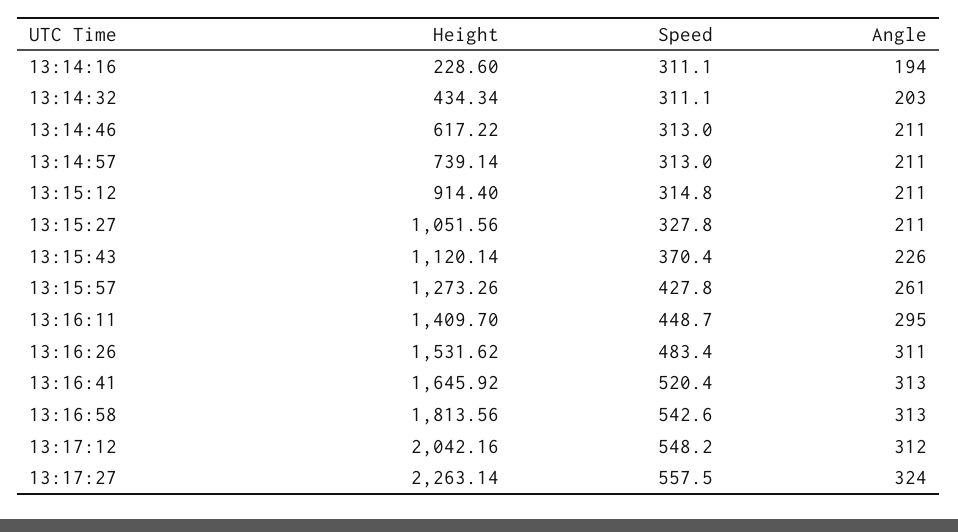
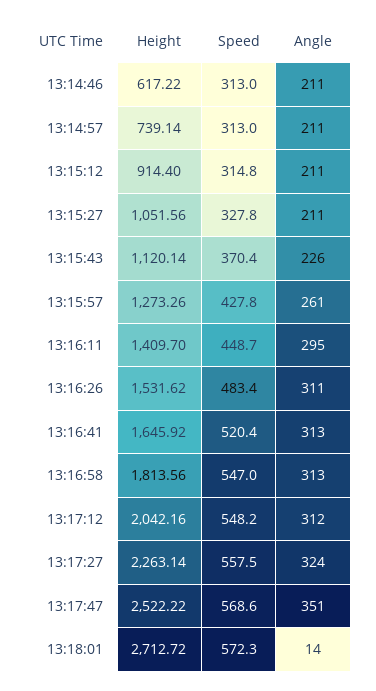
Height, 13:14:16: 228.6 -> none
Speed, 13:14:16: 311.1 -> none
Angle, 13:14:16: 194 -> none
Height, 13:14:32: 434.34 -> none
Speed, 13:14:32: 311.1 -> none
Angle, 13:14:32: 203 -> none
Speed, 13:16:58: 542.6 -> 547
Height, 13:17:47: none -> 2522.22
Speed, 13:17:47: none -> 568.6
Angle, 13:17:47: none -> 351
Height, 13:18:01: none -> 2712.72
Speed, 13:18:01: none -> 572.3
Angle, 13:18:01: none -> 14

